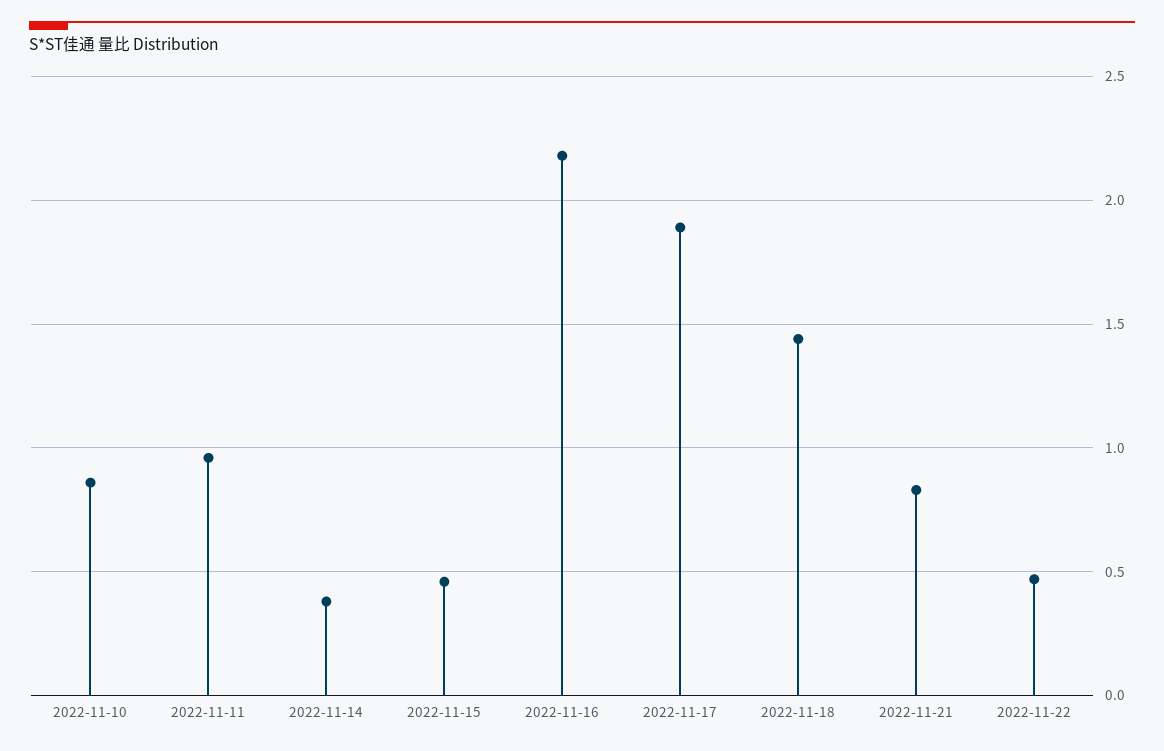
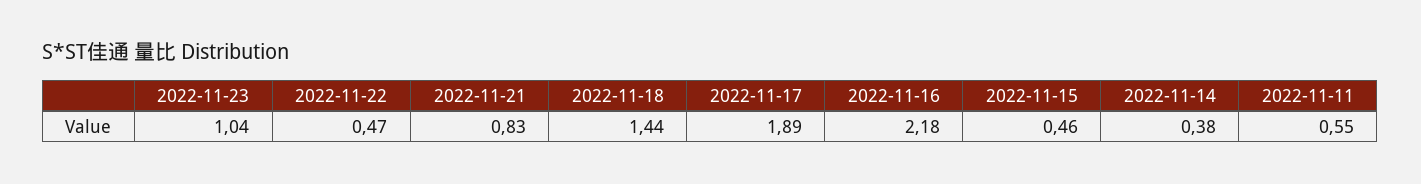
2022-11-10: 0.85 -> none
2022-11-11: 0.95 -> 0.55
2022-11-23: none -> 1.04

